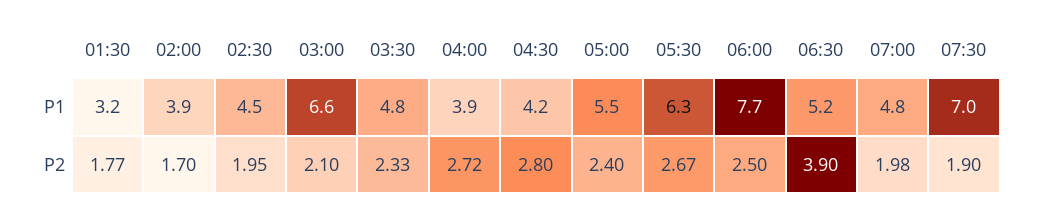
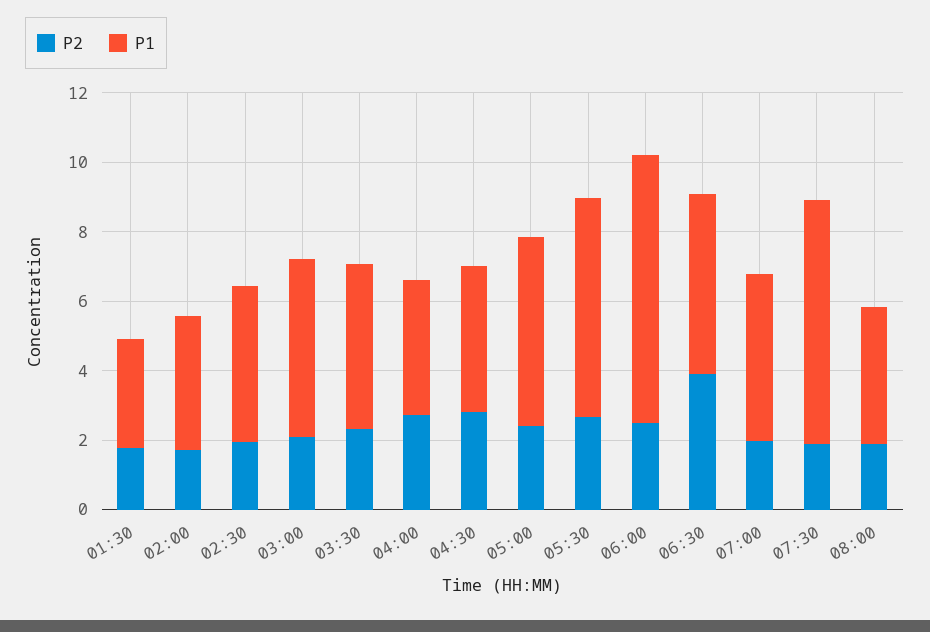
P1, 03:00: 6.6 -> 5
P2, 08:00: none -> 2
P1, 08:00: none -> 4

